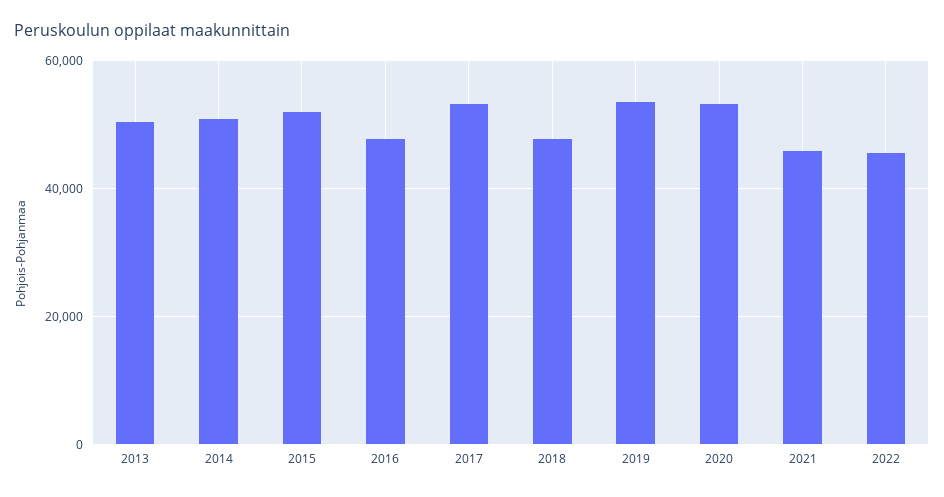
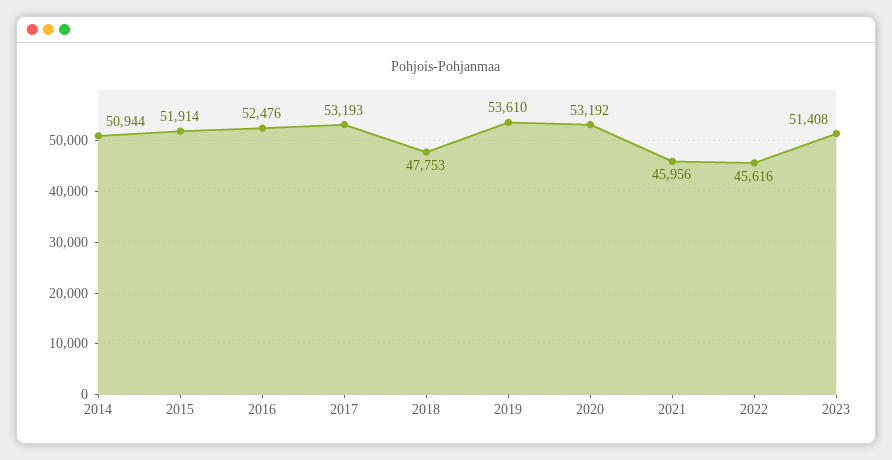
2013: 50000 -> none
2016: 48000 -> 52476
2023: none -> 51408

